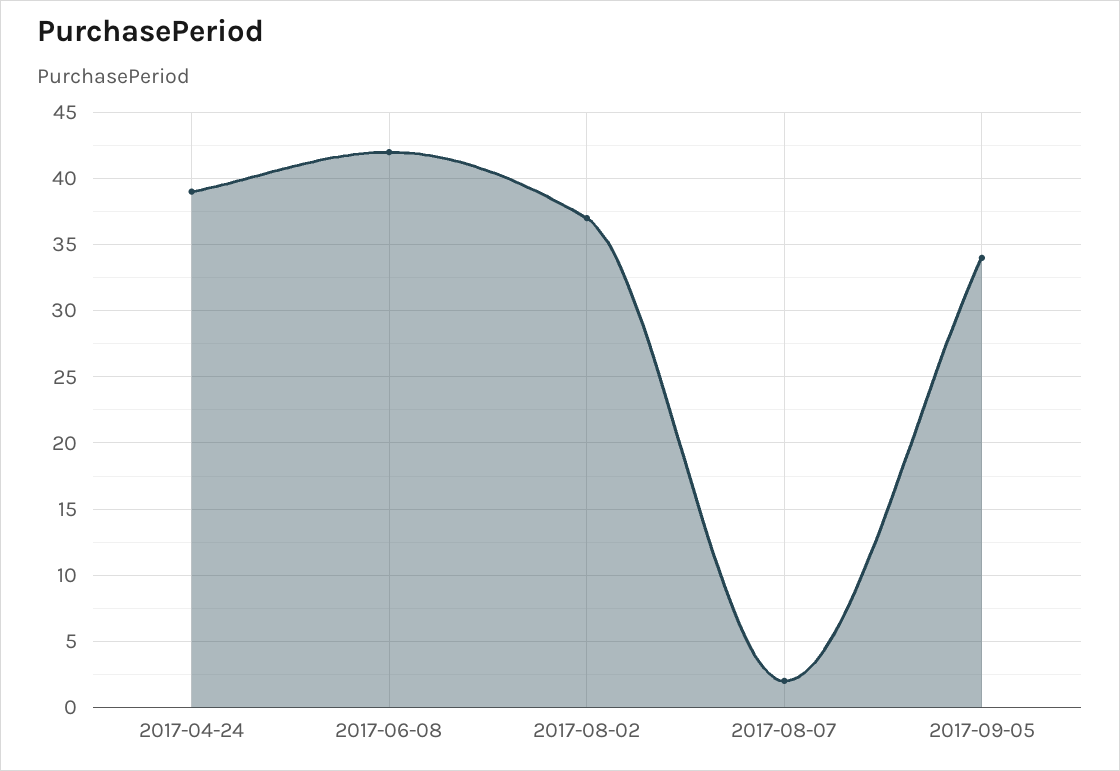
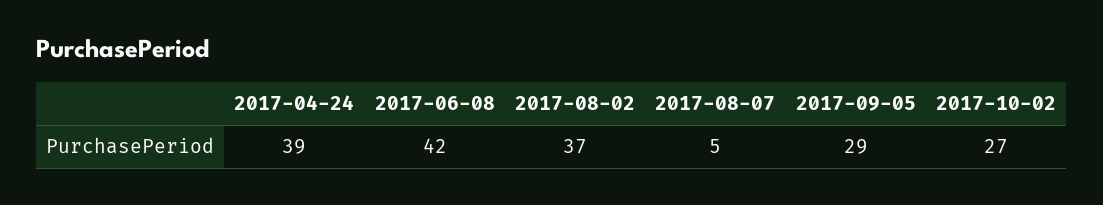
2017-08-07: 2 -> 5
2017-09-05: 34 -> 29
2017-10-02: none -> 27

